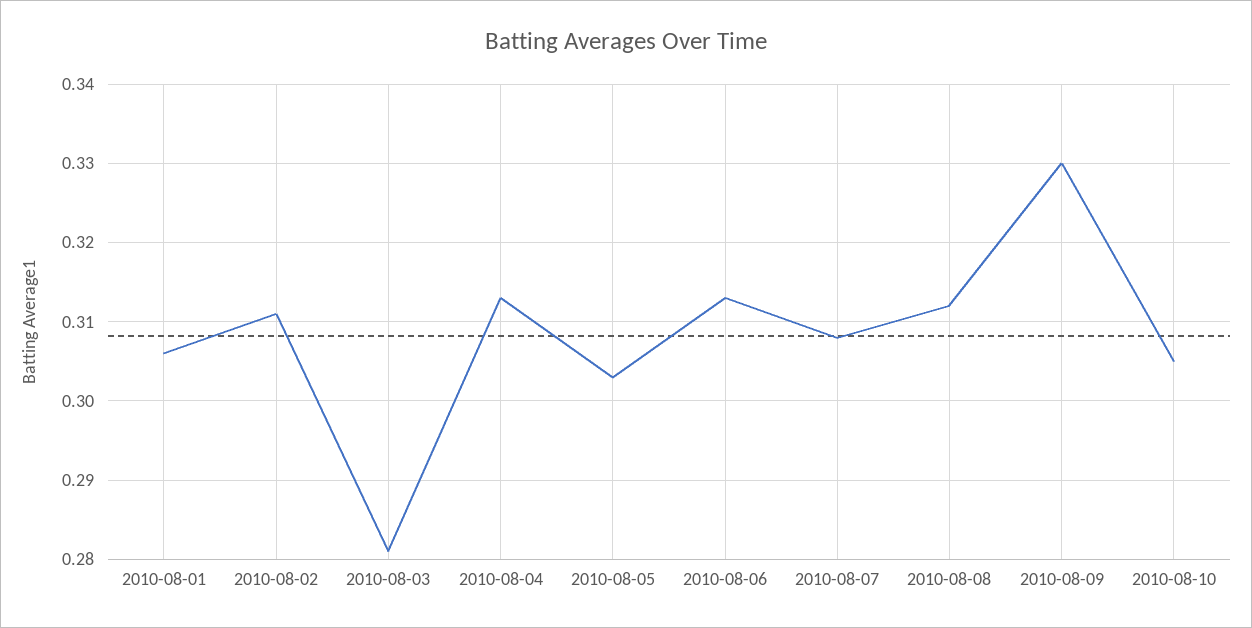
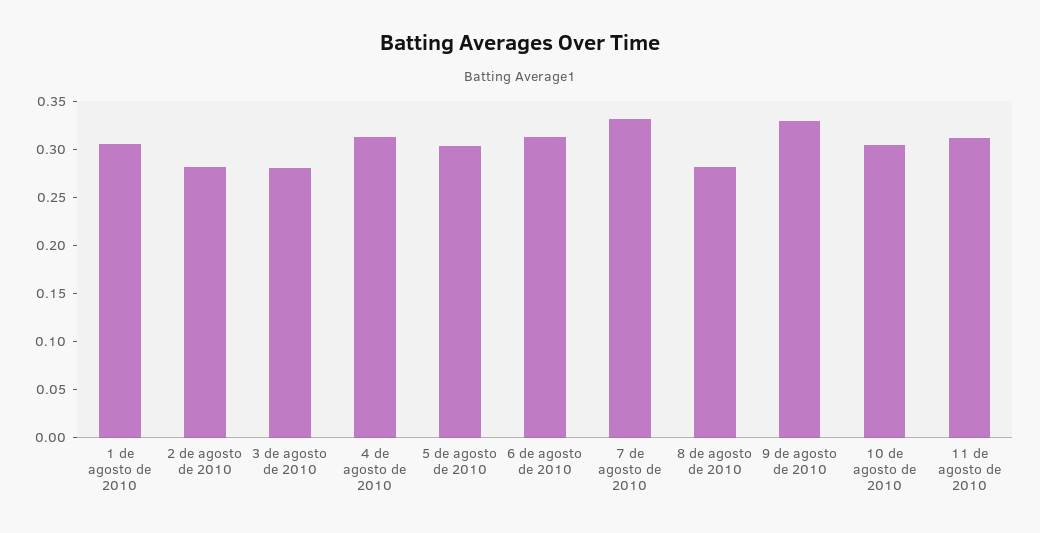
2010-08-02: 0.311 -> 0.28
2010-08-07: 0.308 -> 0.33
2010-08-08: 0.312 -> 0.28
11 de agosto de 2010: none -> 0.31

